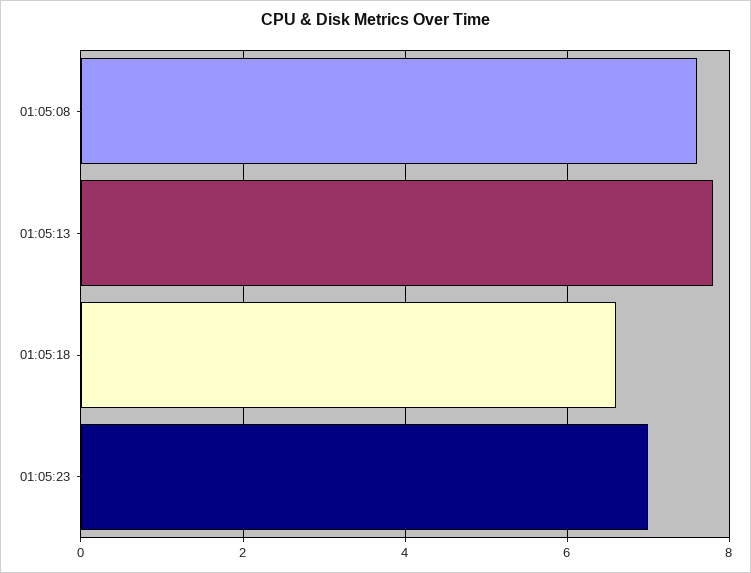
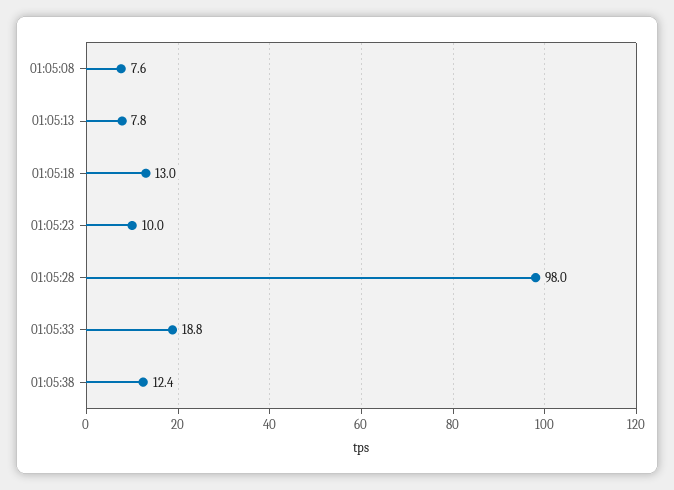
01:05:18: 6.5 -> 13
01:05:23: 7 -> 10
01:05:28: none -> 98
01:05:33: none -> 18.8
01:05:38: none -> 12.4

